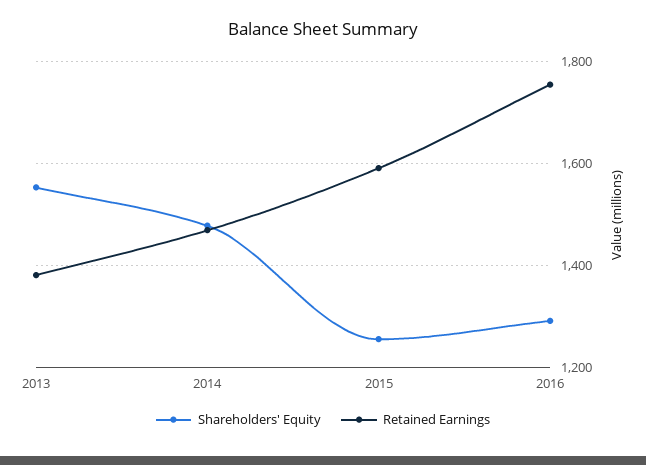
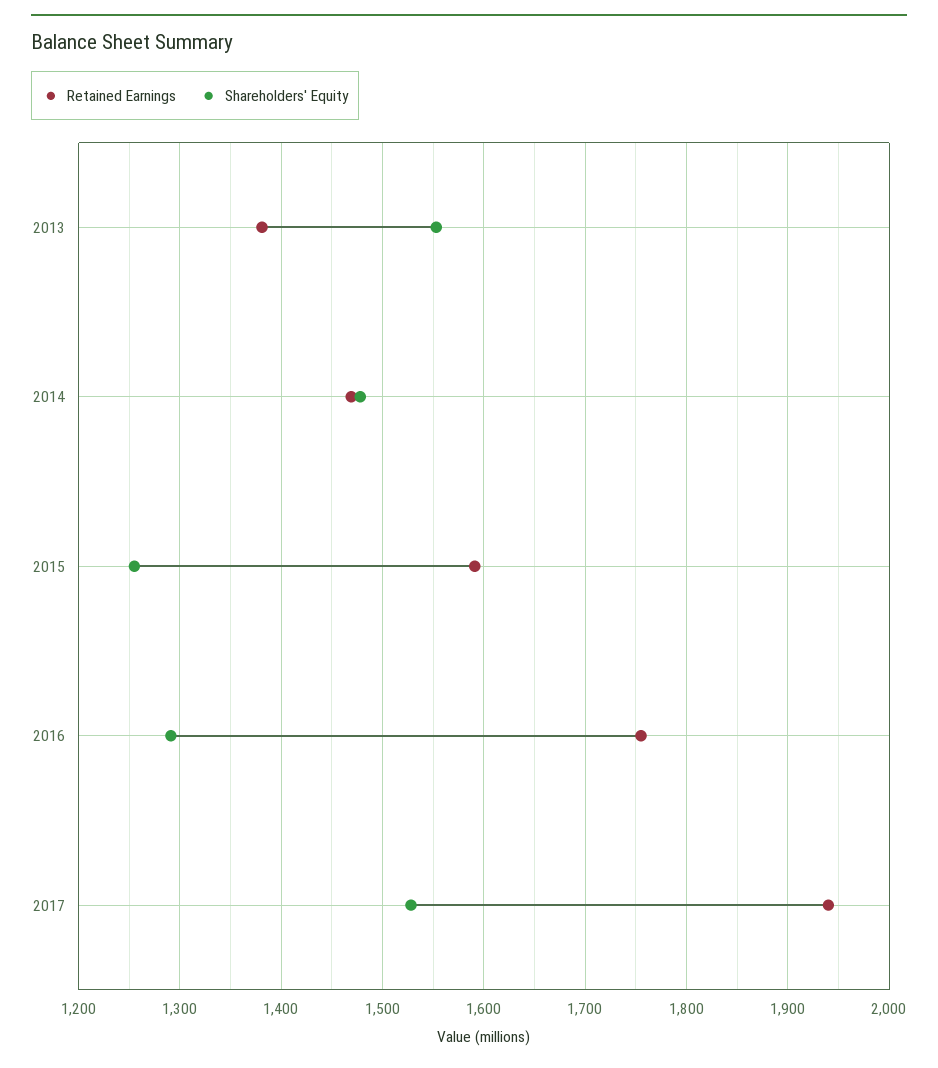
Retained Earnings, 2017: none -> 1940
Shareholders' Equity, 2017: none -> 1530

